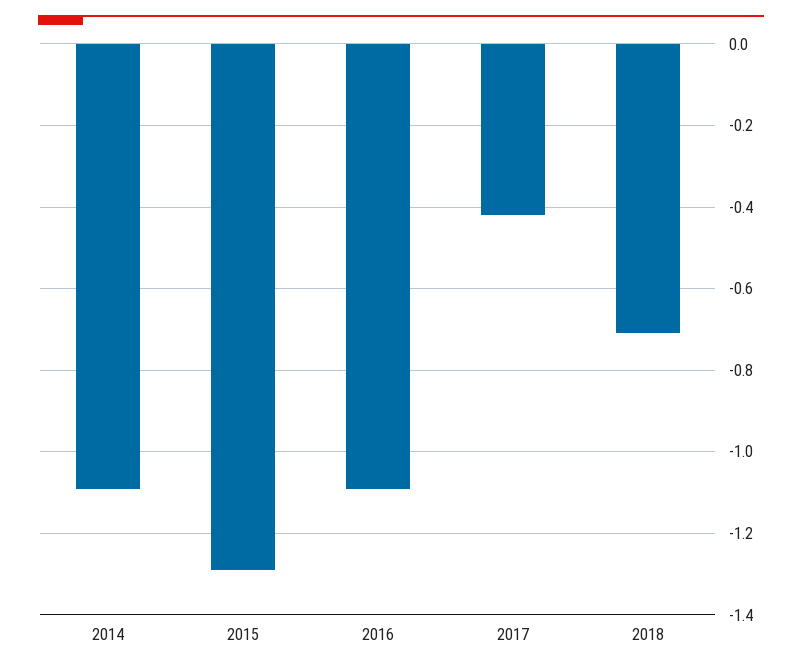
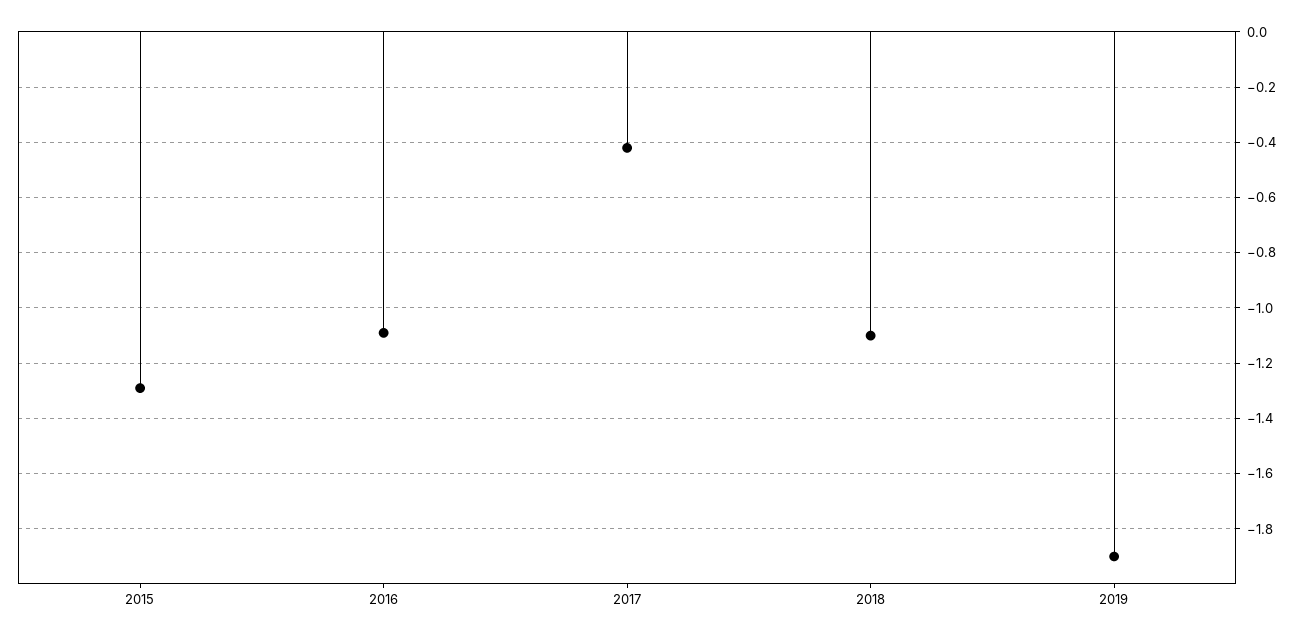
2014: -1.1 -> none
2018: -0.7 -> -1.1
2019: none -> -1.9

